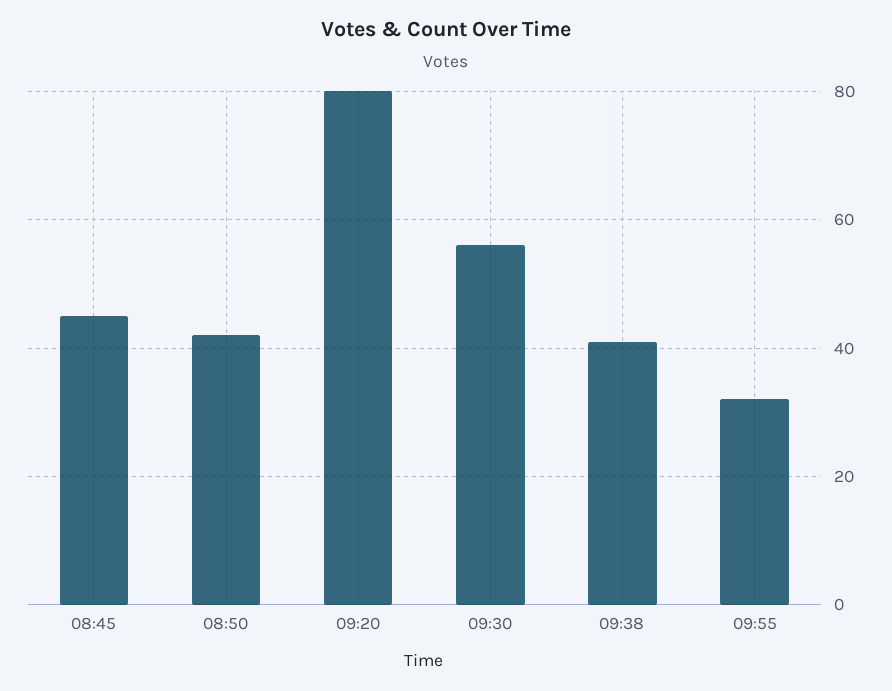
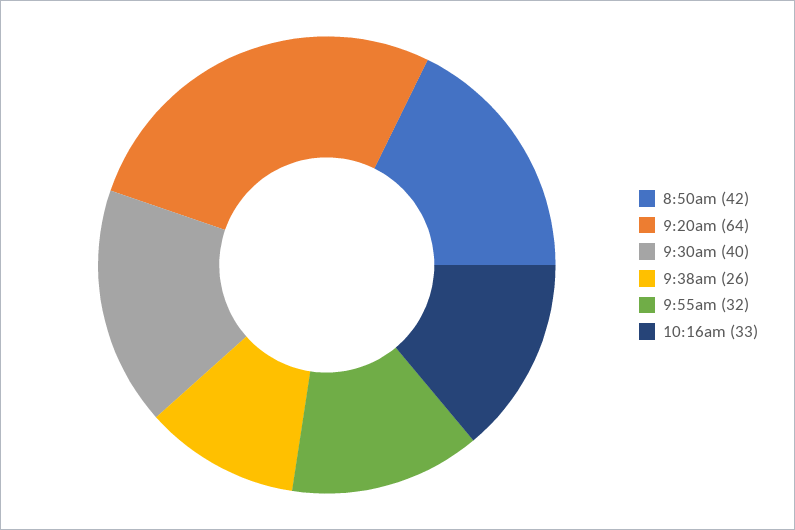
08:45: 45 -> none
09:20: 80 -> 64
09:30: 55 -> 40
09:38: 40 -> 26
10:16am: none -> 33

